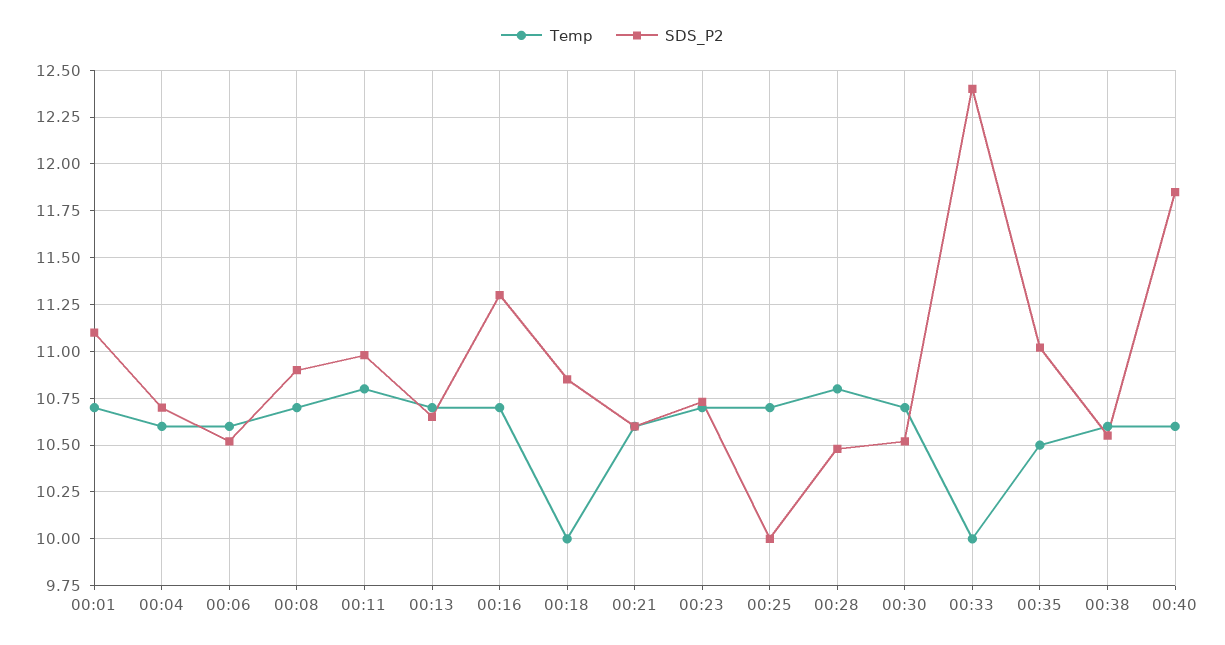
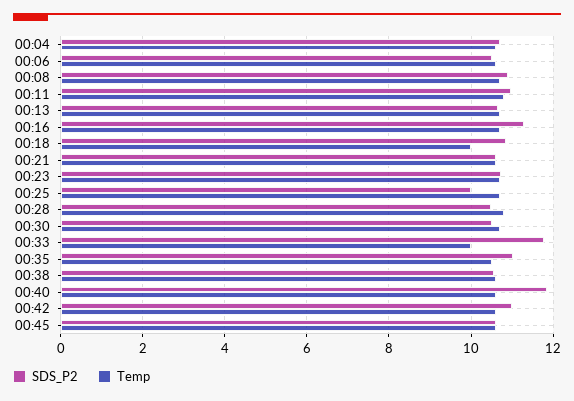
Temp, 00:01: 10.7 -> none
SDS_P2, 00:01: 11.1 -> none
SDS_P2, 00:33: 12.4 -> 11.8
SDS_P2, 00:42: none -> 11
Temp, 00:42: none -> 10.6
SDS_P2, 00:45: none -> 10.6
Temp, 00:45: none -> 10.6

